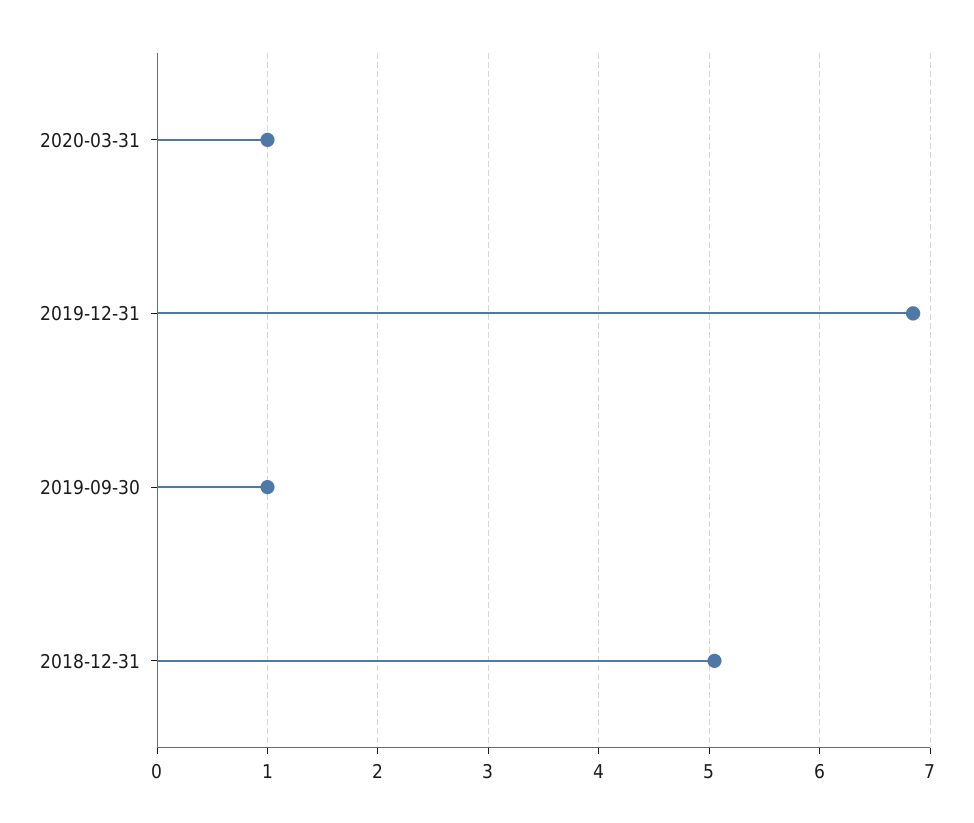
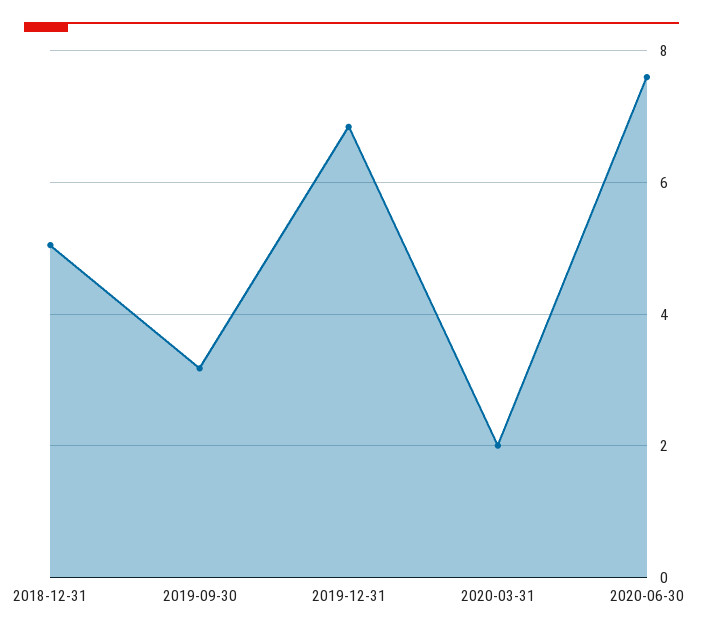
2020-03-31: 1 -> 2
2019-09-30: 1 -> 3.2
2020-06-30: none -> 7.6

